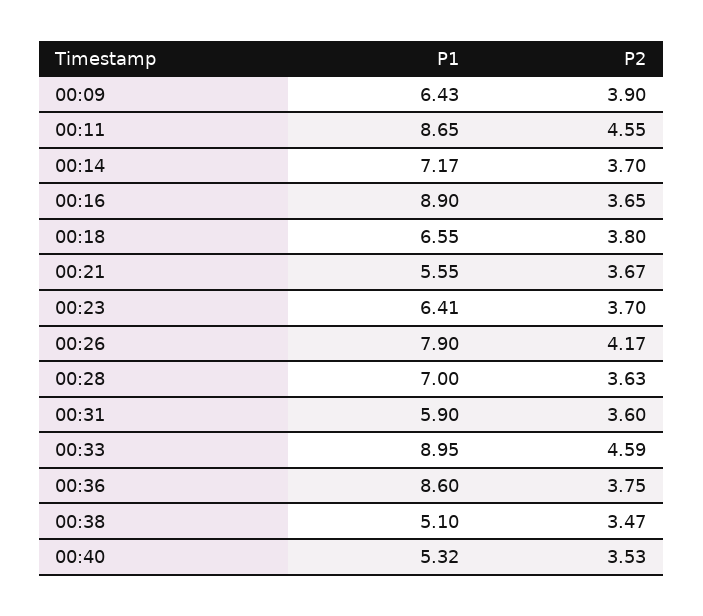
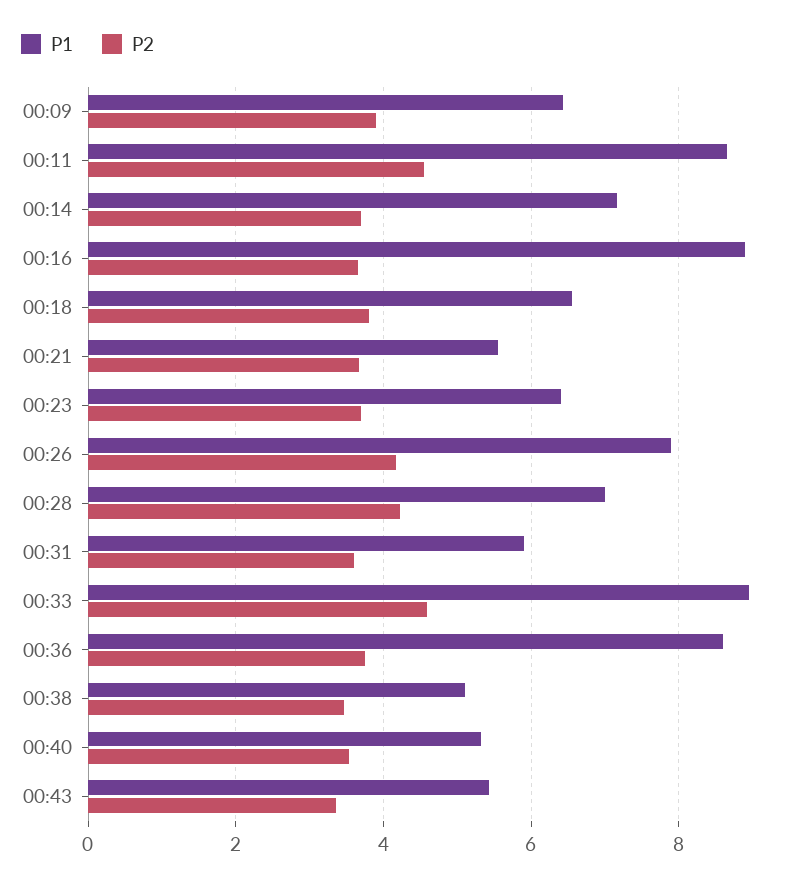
P2, 00:28: 3.63 -> 4.2
P1, 00:43: none -> 5.4
P2, 00:43: none -> 3.4

